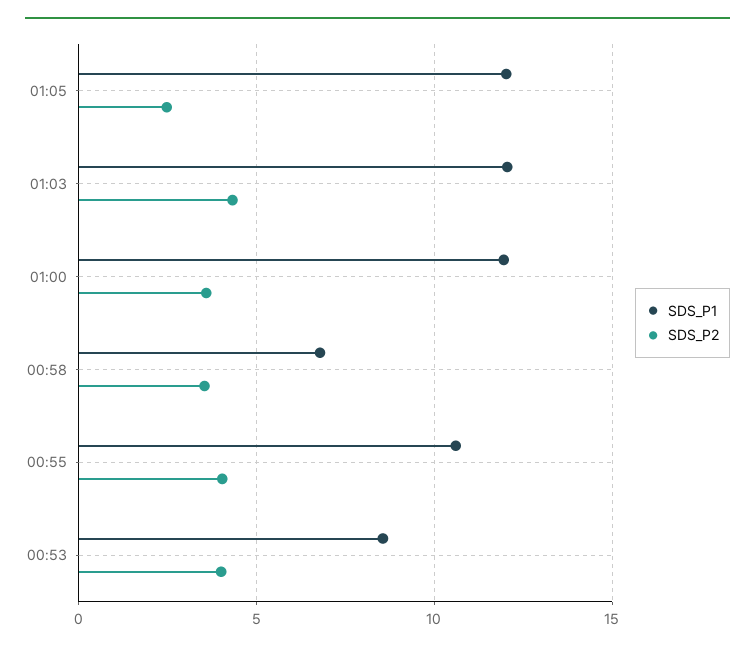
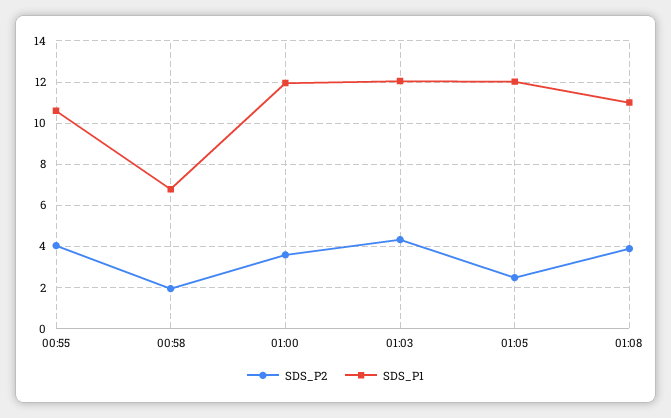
SDS_P2, 00:58: 3.5 -> 2
SDS_P1, 00:53: 8.5 -> none
SDS_P2, 00:53: 4 -> none
SDS_P2, 01:08: none -> 4
SDS_P1, 01:08: none -> 11

